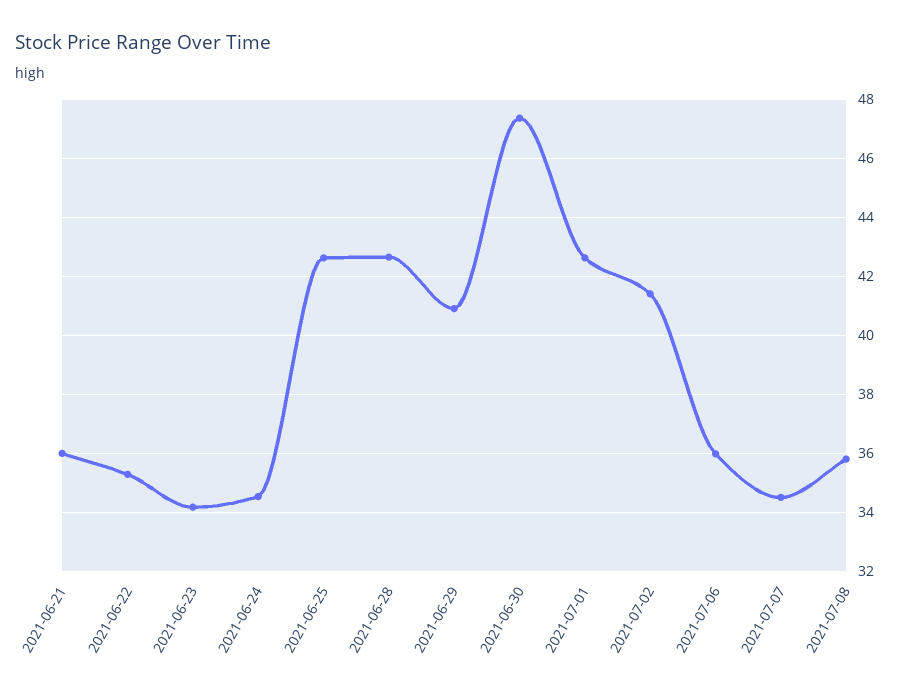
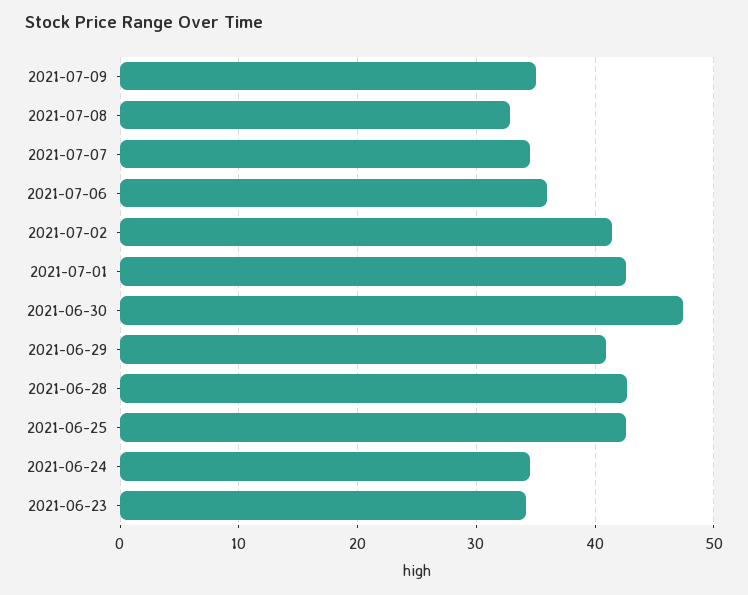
2021-06-21: 36 -> none
2021-06-22: 35.25 -> none
2021-07-08: 35.75 -> 33
2021-07-09: none -> 35

